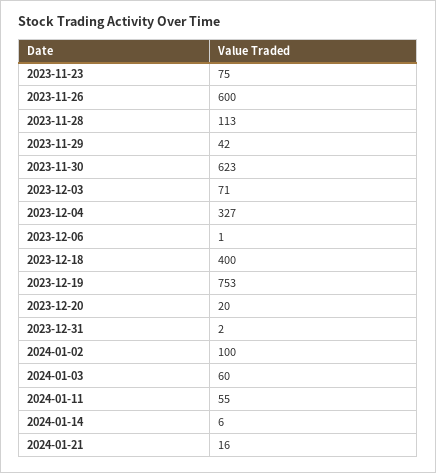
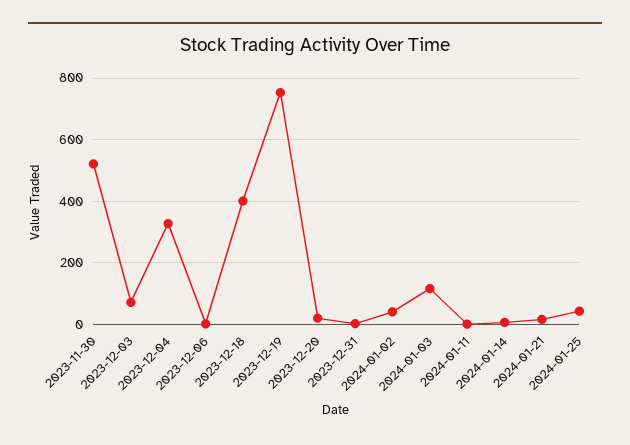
2023-11-23: 75 -> none
2023-11-26: 600 -> none
2023-11-28: 113 -> none
2023-11-29: 42 -> none
2023-11-30: 623 -> 520
2024-01-02: 100 -> 40
2024-01-03: 60 -> 120
2024-01-11: 55 -> 0
2024-01-25: none -> 40

